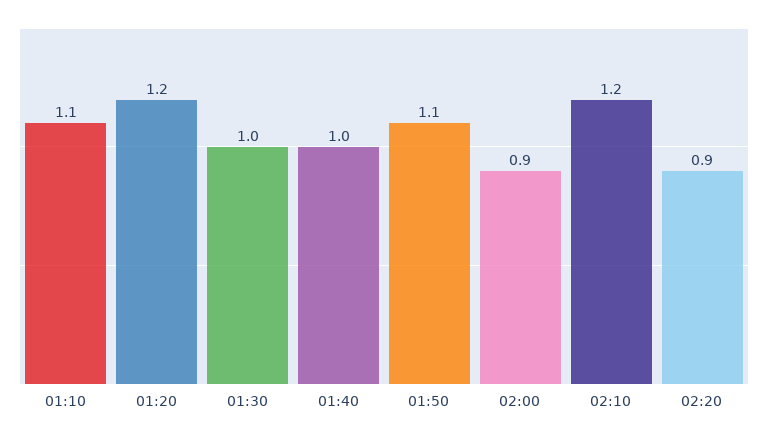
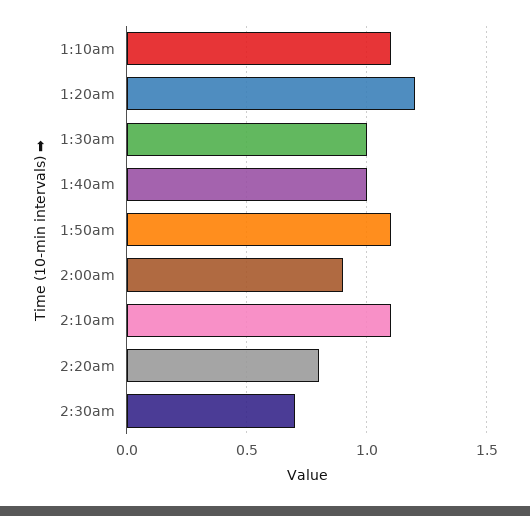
02:10: 1.2 -> 1.1
02:20: 0.9 -> 0.8
2:30am: none -> 0.7

